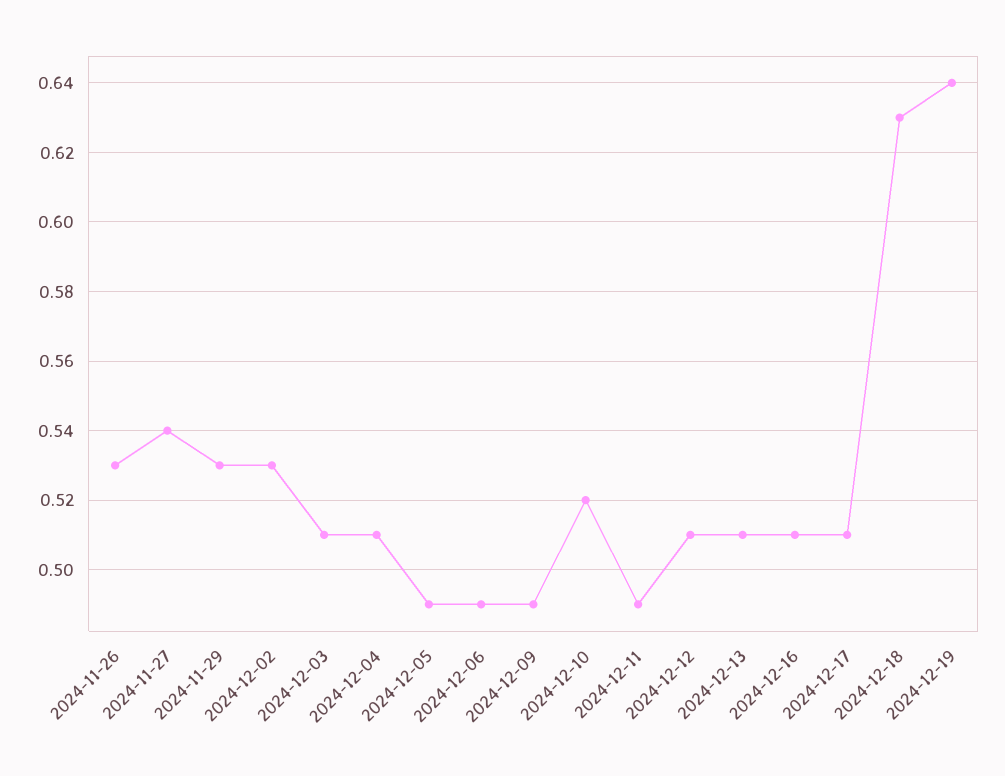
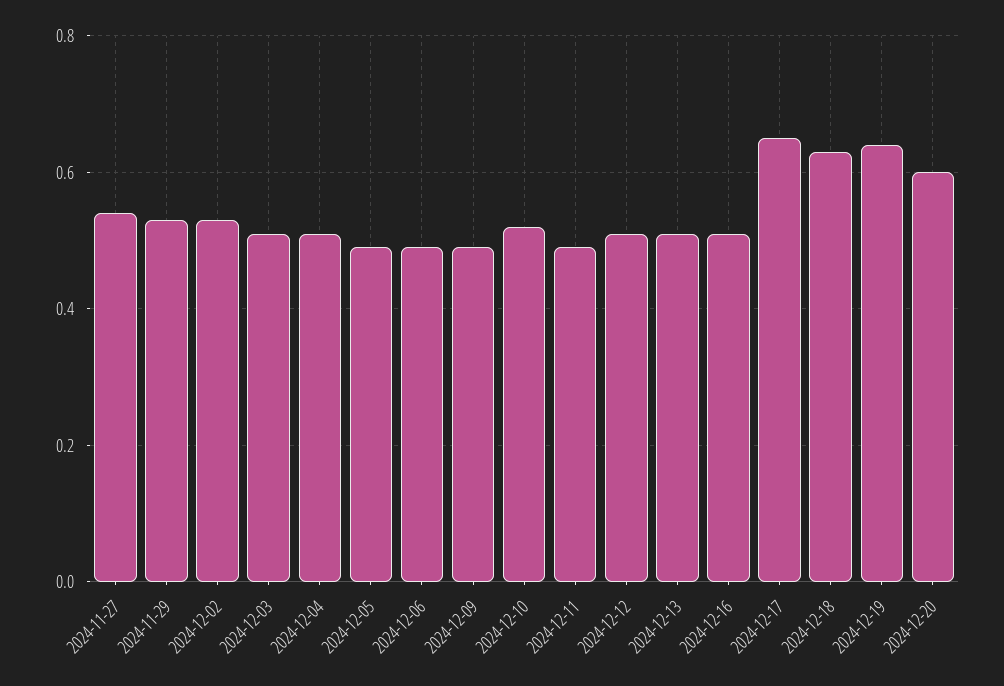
2024-11-26: 0.53 -> none
2024-12-17: 0.51 -> 0.65
2024-12-20: none -> 0.6

